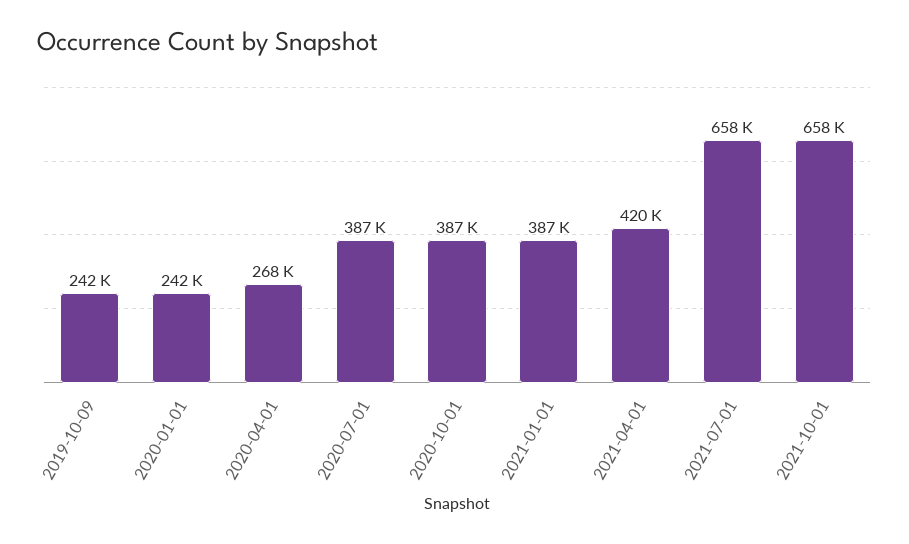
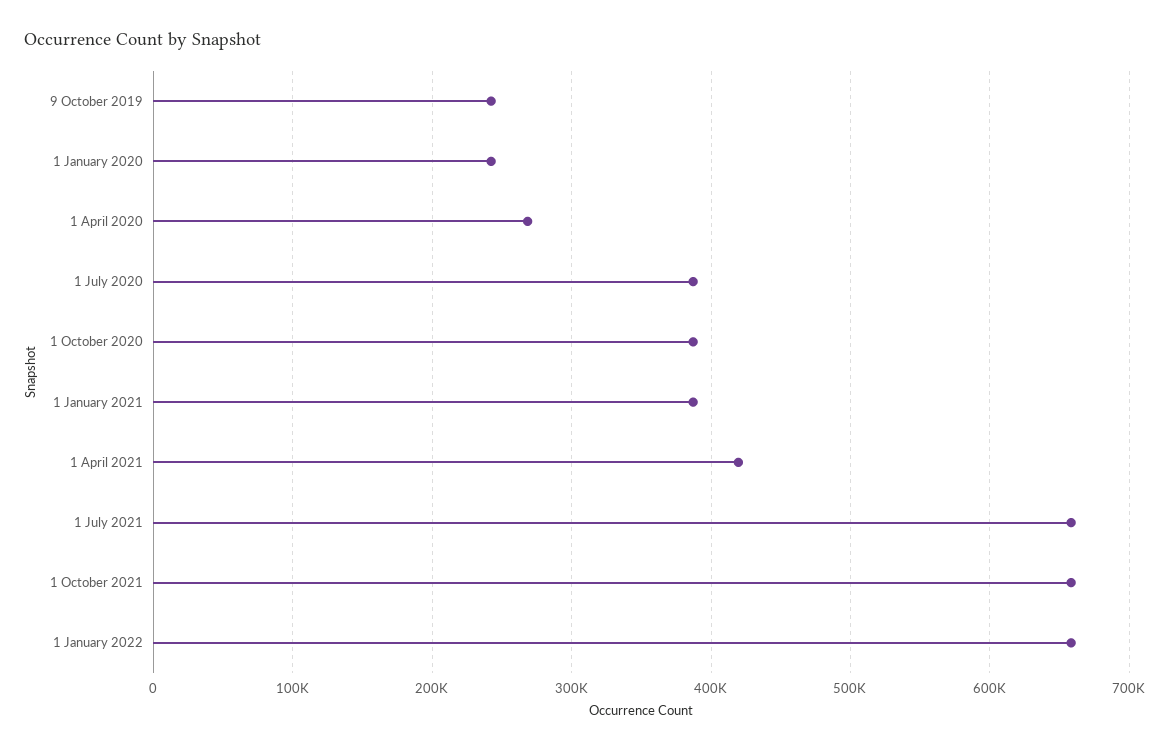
1 January 2022: none -> 660000

